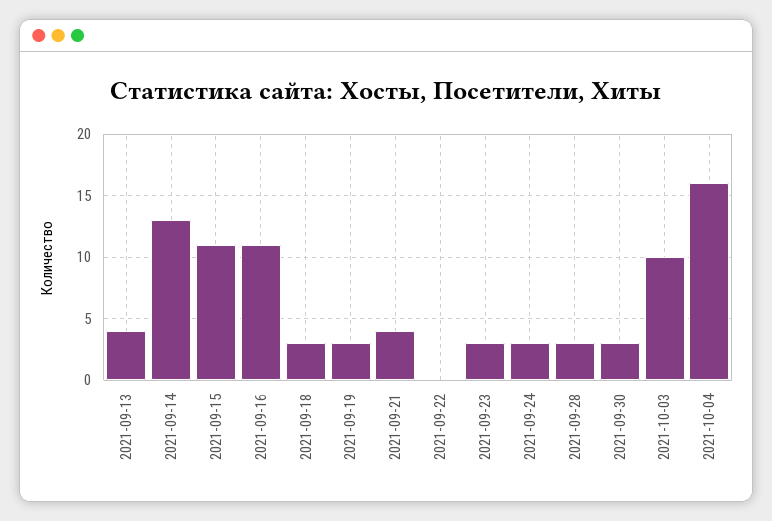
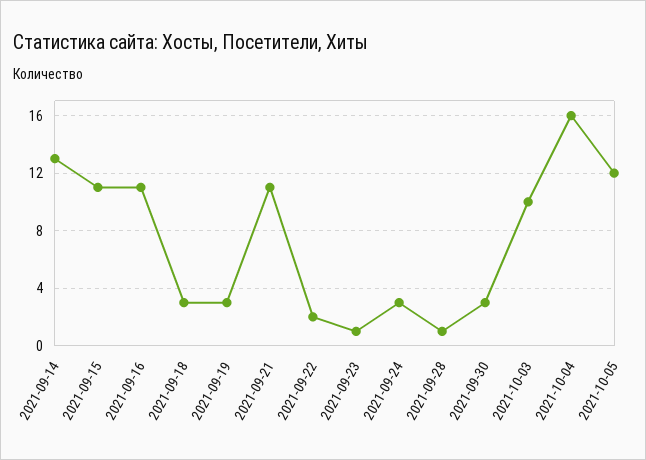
2021-09-13: 4 -> none
2021-09-21: 4 -> 11
2021-09-22: 0 -> 2
2021-09-23: 3 -> 1
2021-09-28: 3 -> 1
2021-10-05: none -> 12

